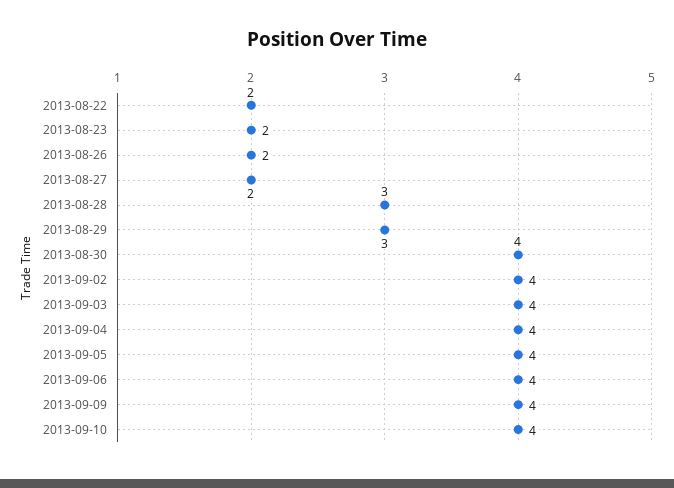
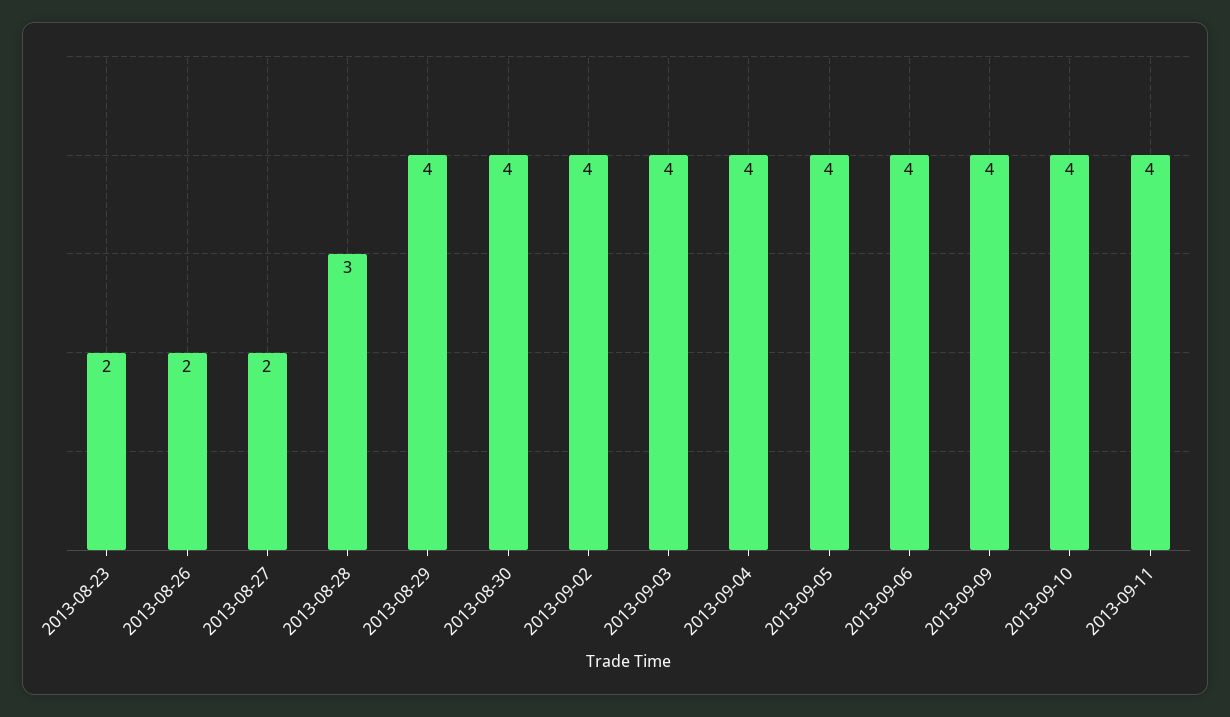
2013-08-22: 2 -> none
2013-08-29: 3 -> 4
2013-09-11: none -> 4

